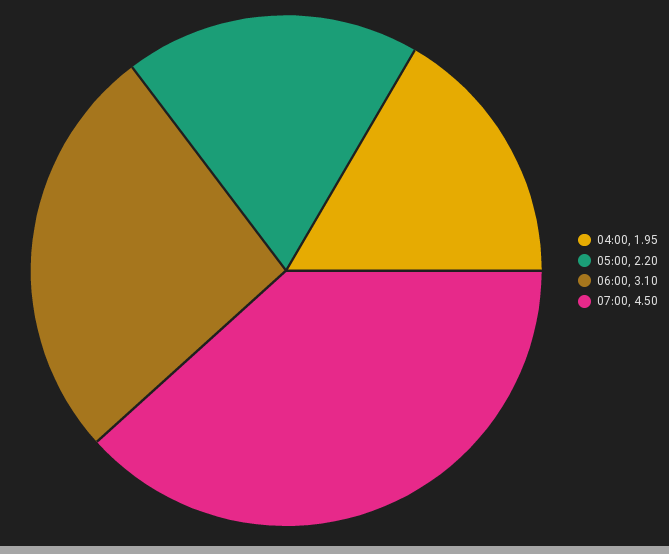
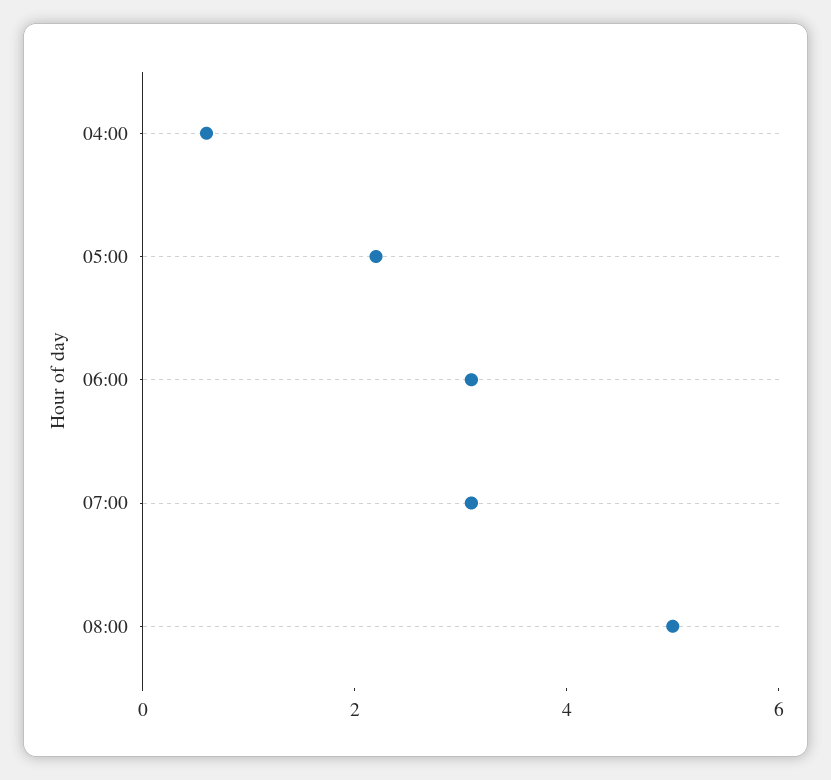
04:00: 1.95 -> 0.5
07:00: 4.5 -> 3
08:00: none -> 5

